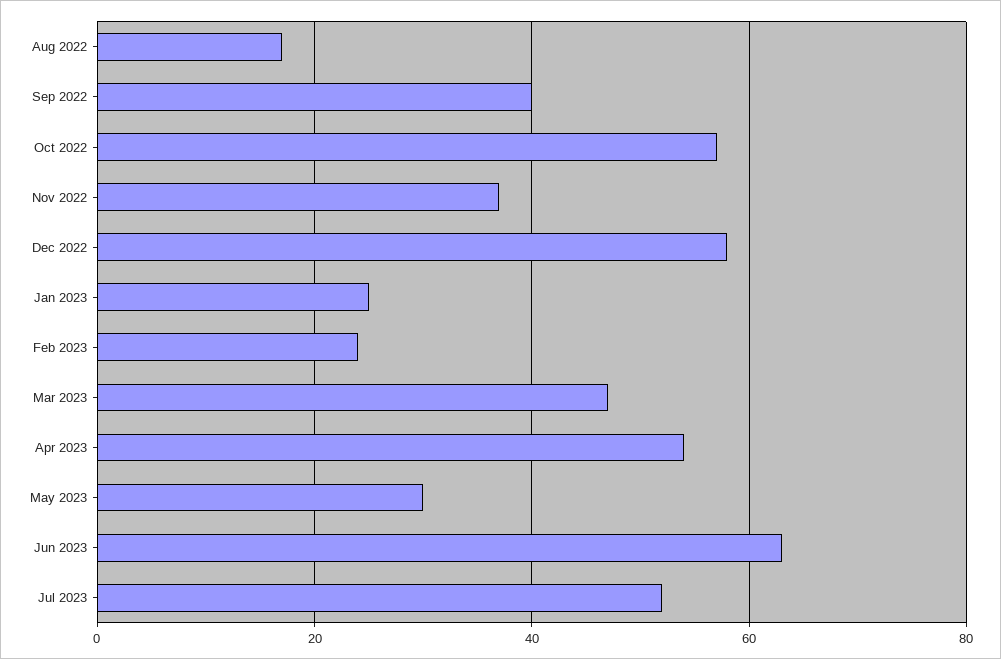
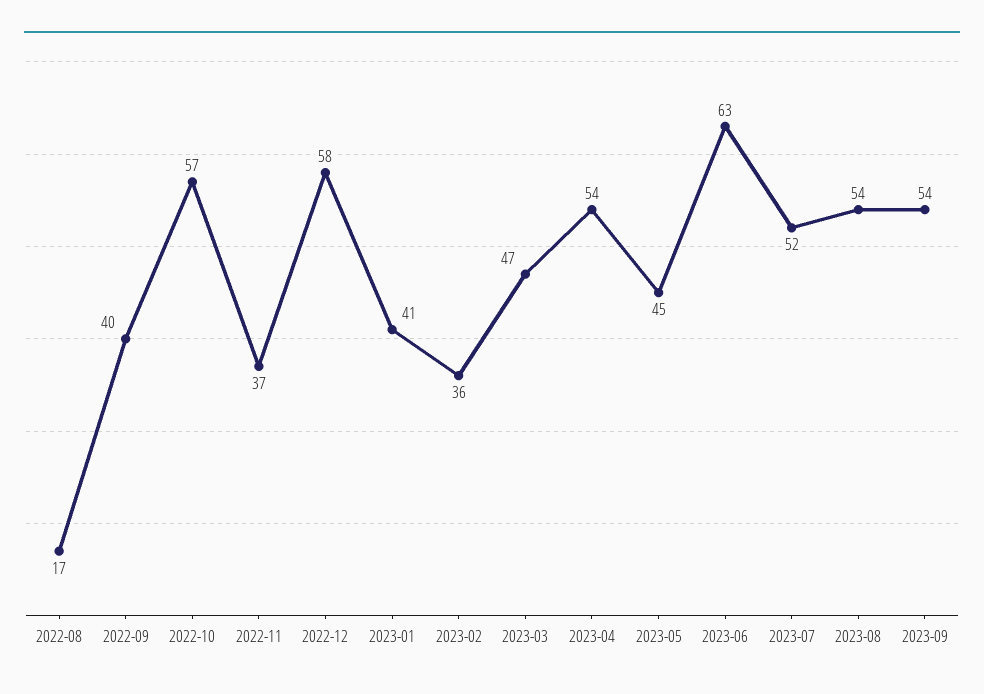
Jan 2023: 25 -> 41
Feb 2023: 25 -> 36
May 2023: 30 -> 45
2023-08: none -> 54
2023-09: none -> 54

